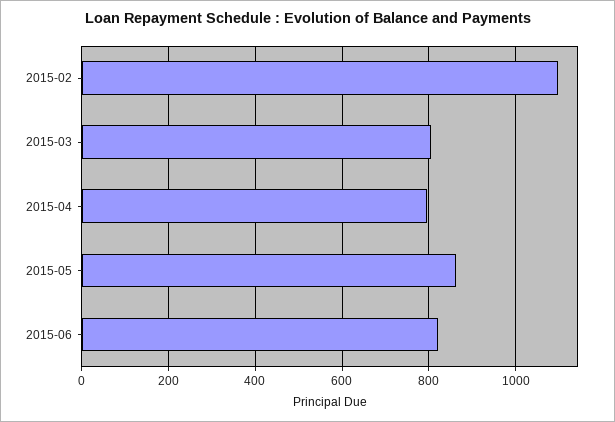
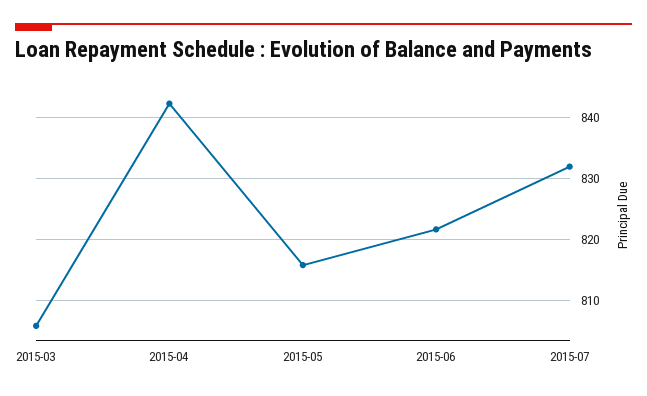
2015-02: 1100 -> none
2015-04: 800 -> 842
2015-05: 860 -> 816
2015-07: none -> 832

